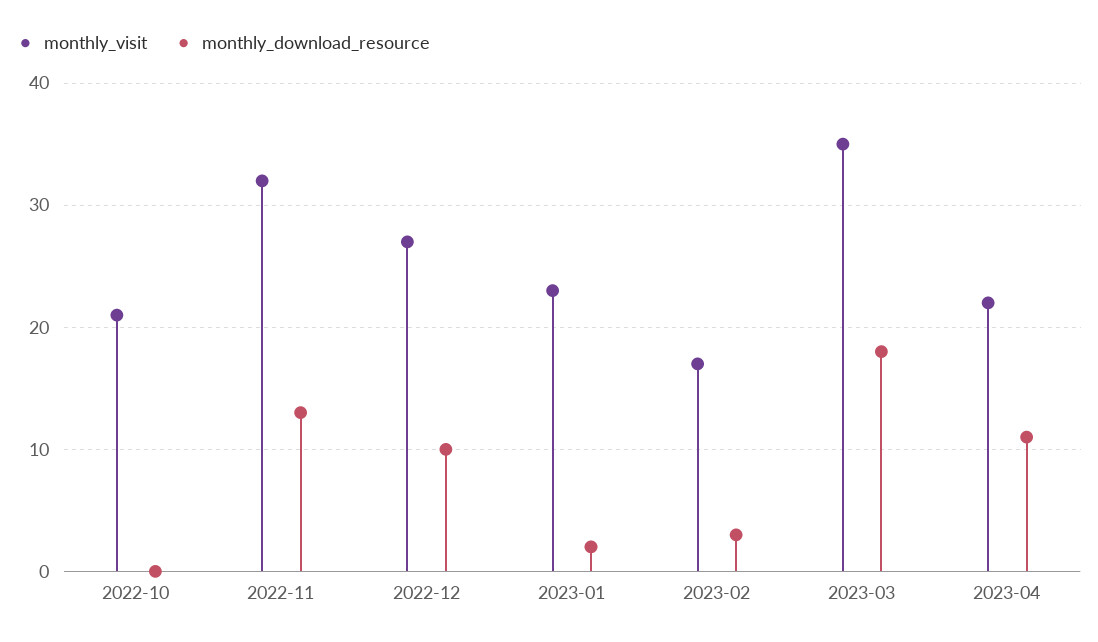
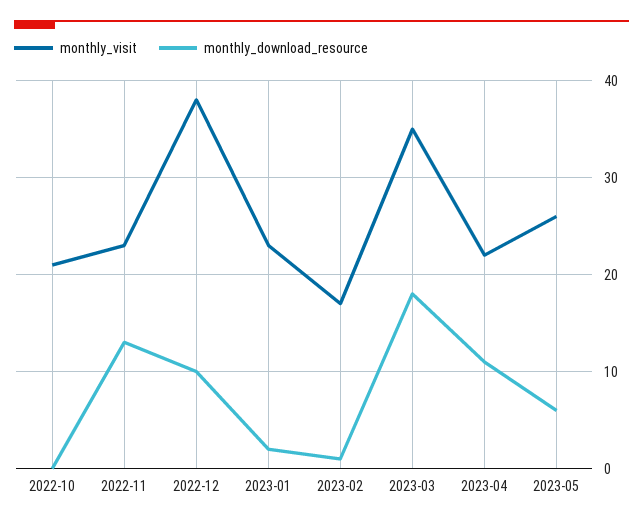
monthly_visit, 2022-11: 32 -> 23
monthly_visit, 2022-12: 27 -> 38
monthly_download_resource, 2023-02: 3 -> 1
monthly_visit, 2023-05: none -> 26
monthly_download_resource, 2023-05: none -> 6

